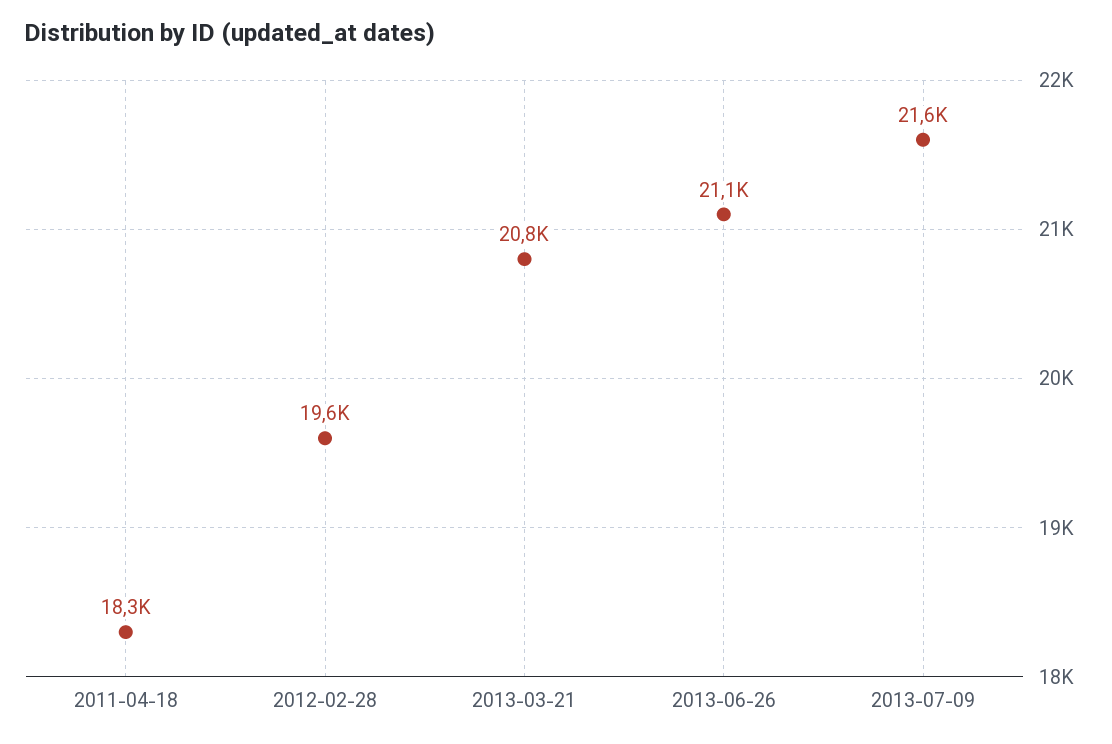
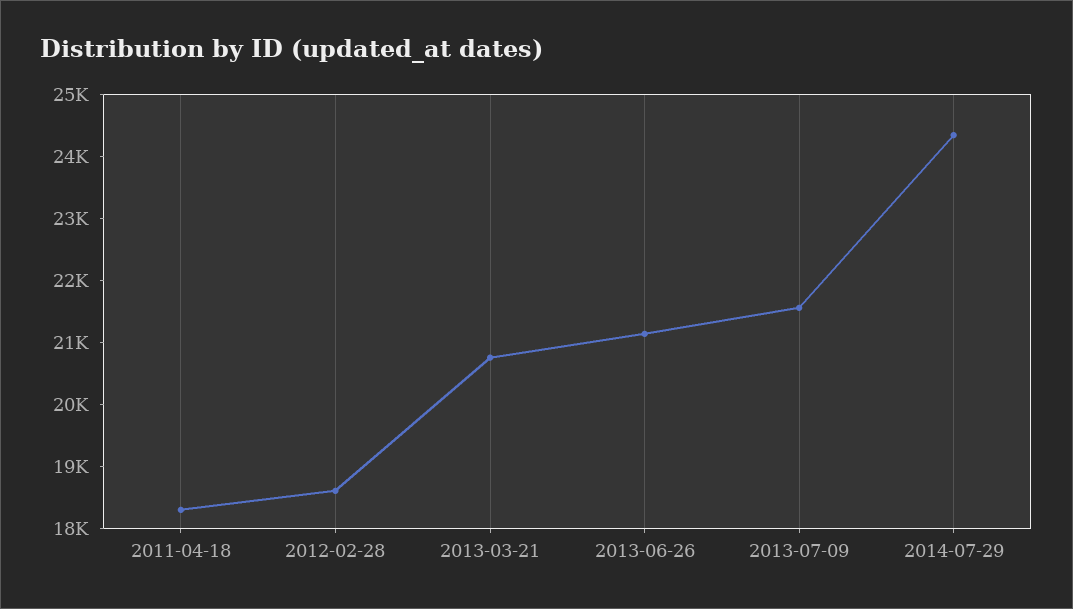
2012-02-28: 19600 -> 18600
2014-07-29: none -> 24400

